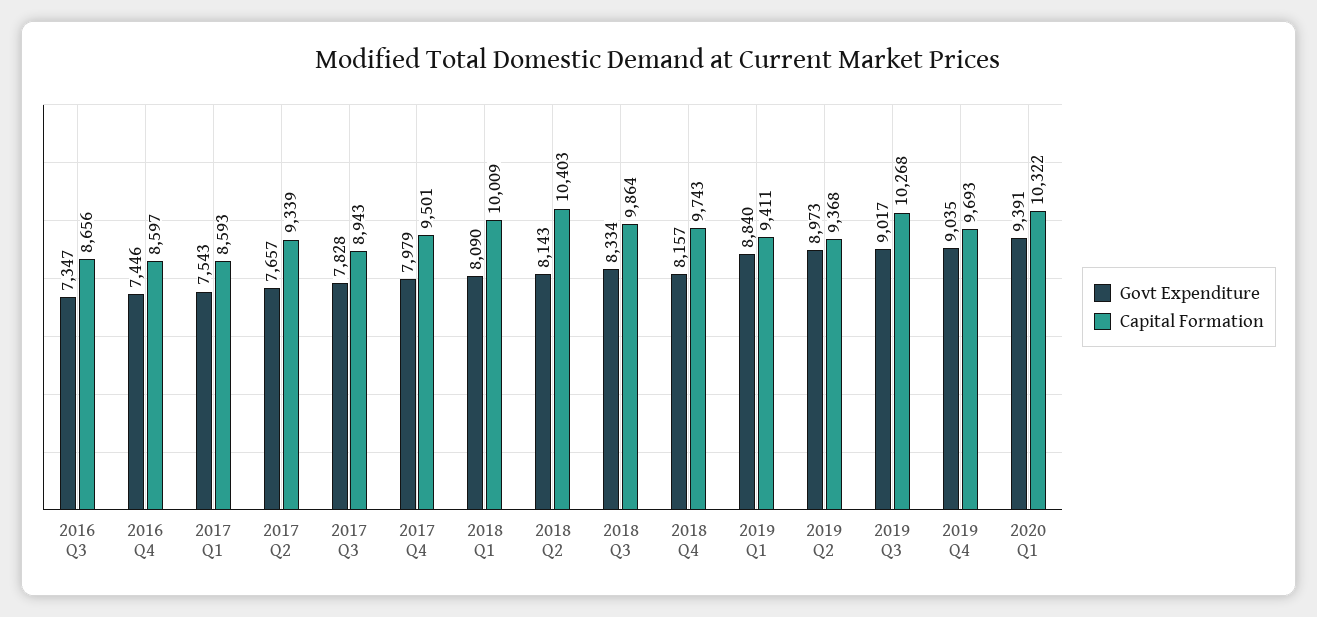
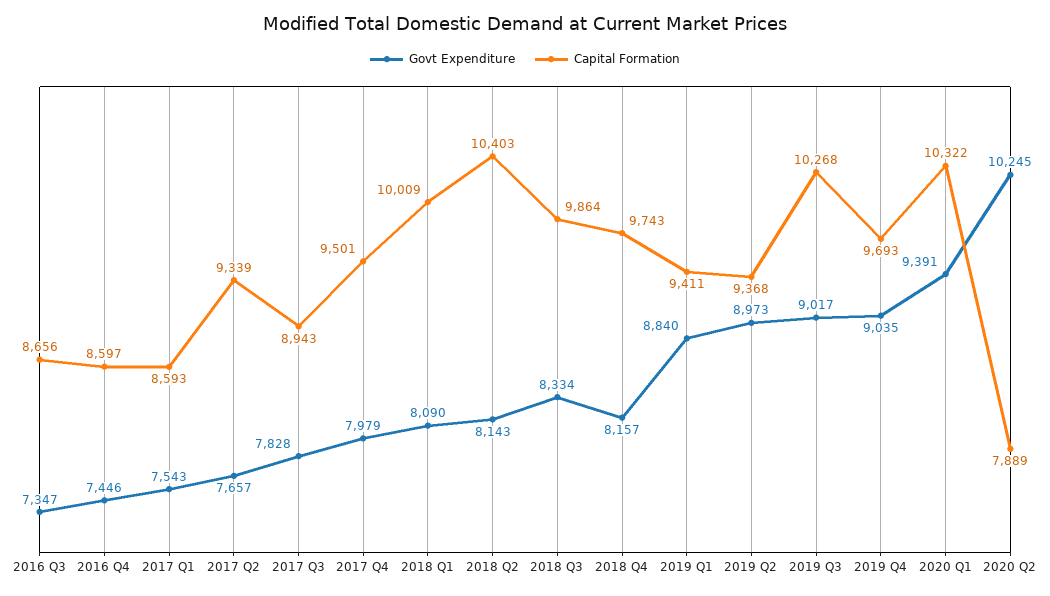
Govt Expenditure, 2020 Q2: none -> 10245
Capital Formation, 2020 Q2: none -> 7889

